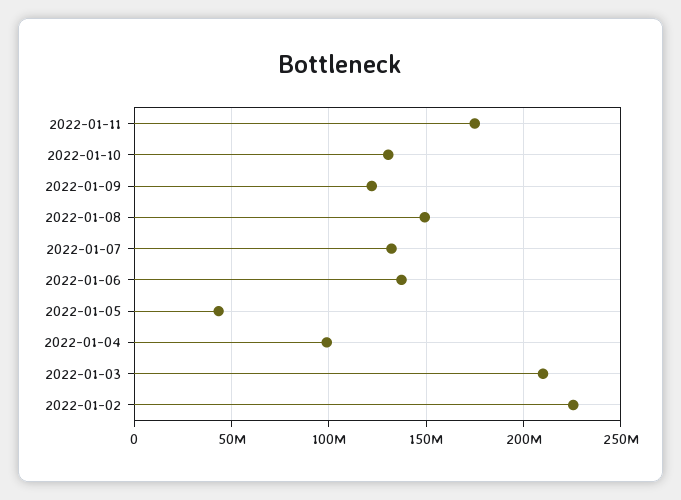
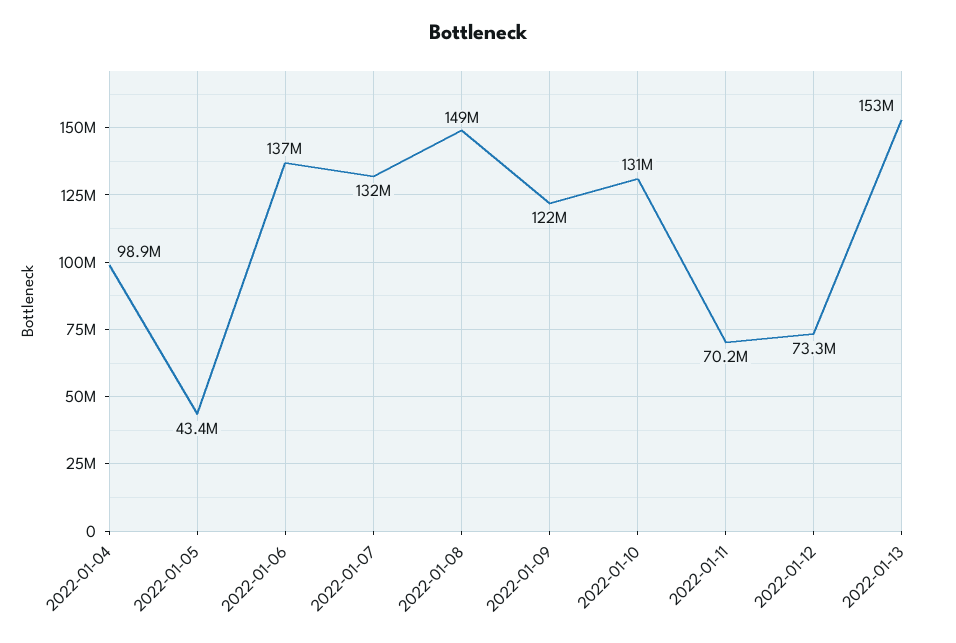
2022-01-11: 175000000 -> 70200000
2022-01-03: 210000000 -> none
2022-01-02: 225000000 -> none
2022-01-12: none -> 73300000
2022-01-13: none -> 153000000

